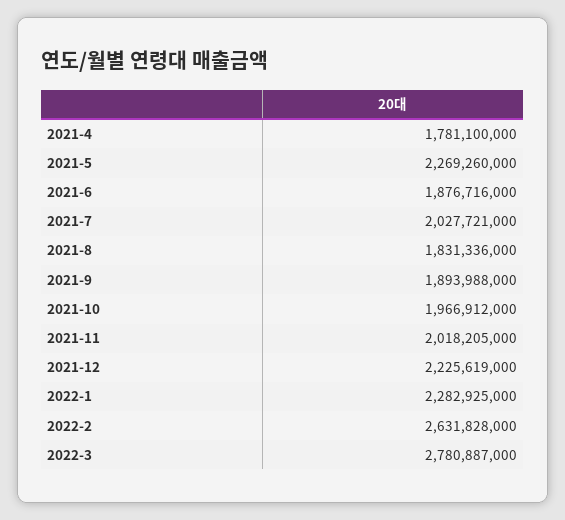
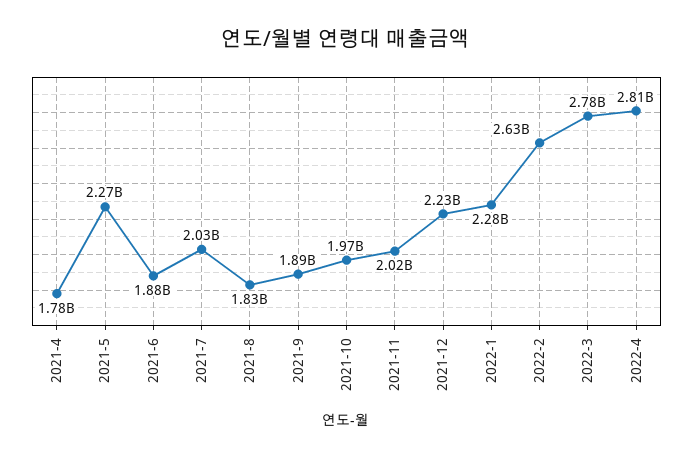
2022-4: none -> 2810000000

